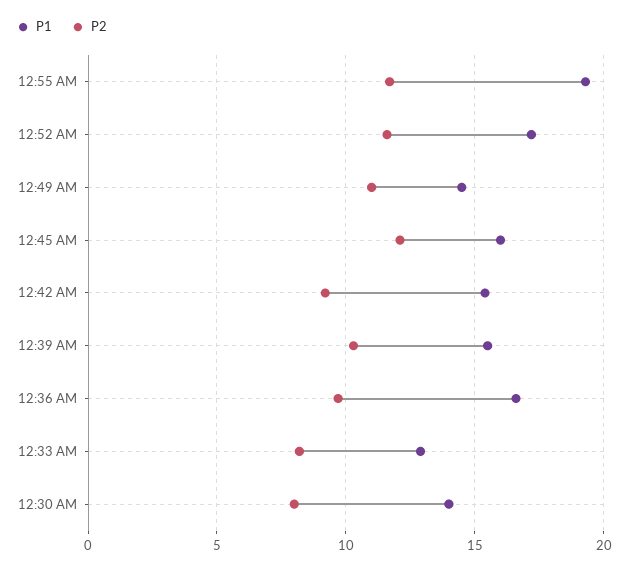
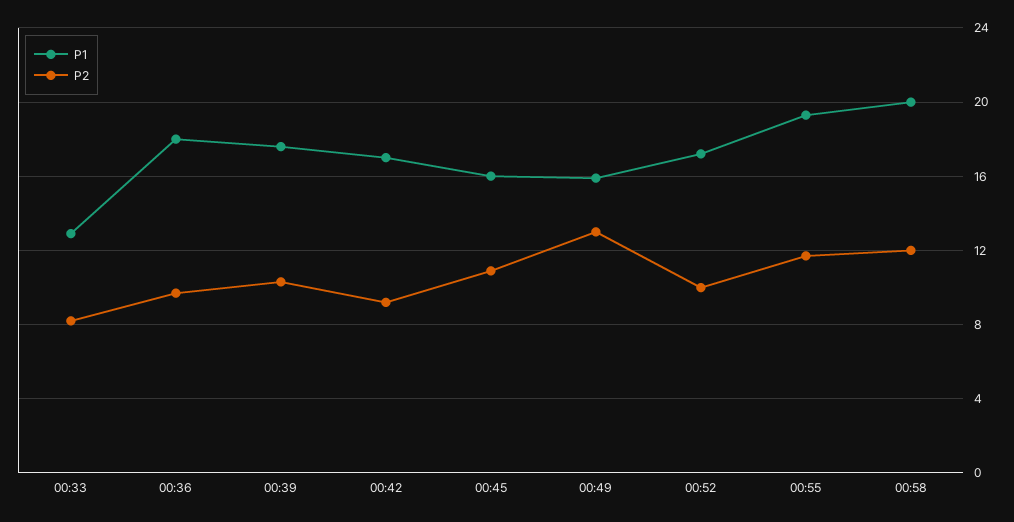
P2, 12:52 AM: 11.5 -> 10
P1, 12:49 AM: 14.5 -> 16
P2, 12:49 AM: 11 -> 13
P2, 12:45 AM: 12 -> 11
P1, 12:42 AM: 15.5 -> 17
P1, 12:39 AM: 15.5 -> 17.5
P1, 12:36 AM: 16.5 -> 18
P1, 12:30 AM: 14 -> none
P2, 12:30 AM: 8 -> none
P1, 00:58: none -> 20
P2, 00:58: none -> 12

